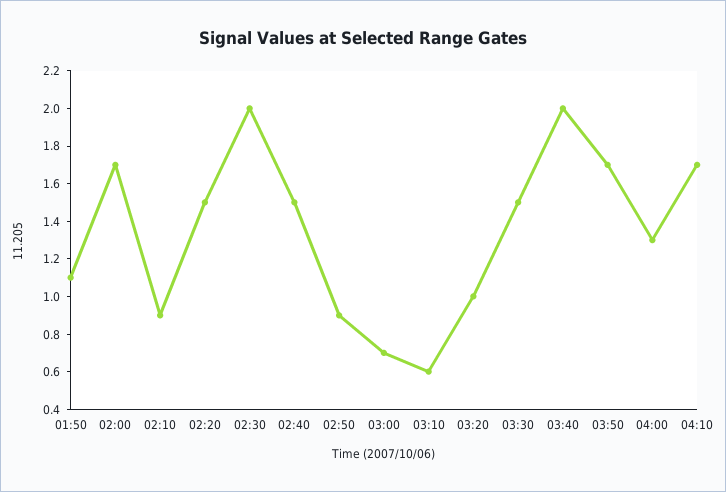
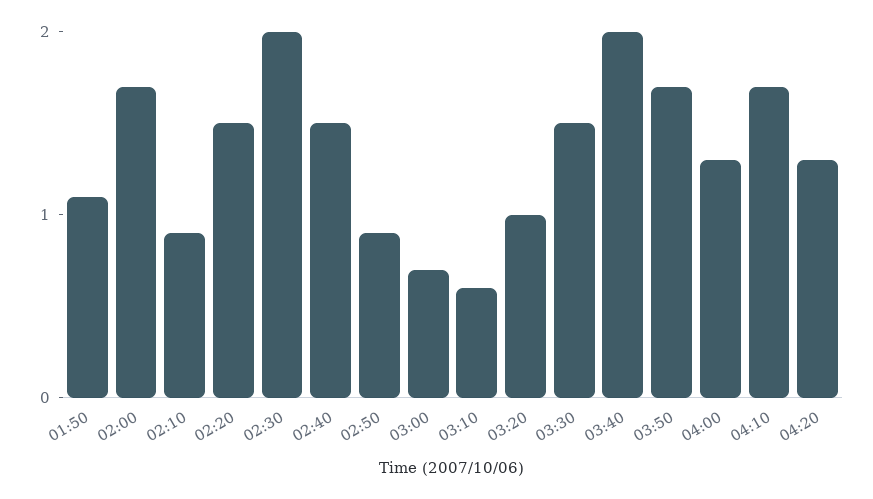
04:20: none -> 1.3

